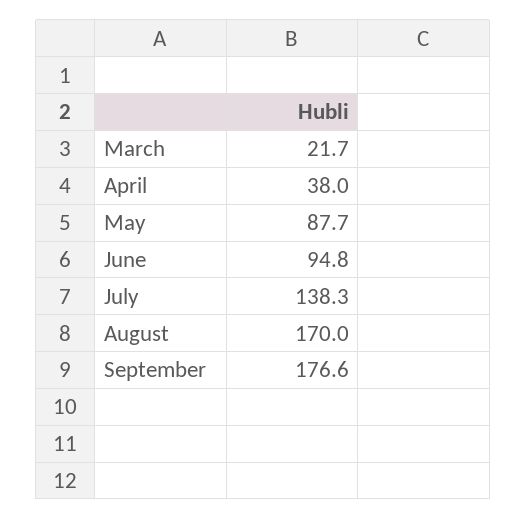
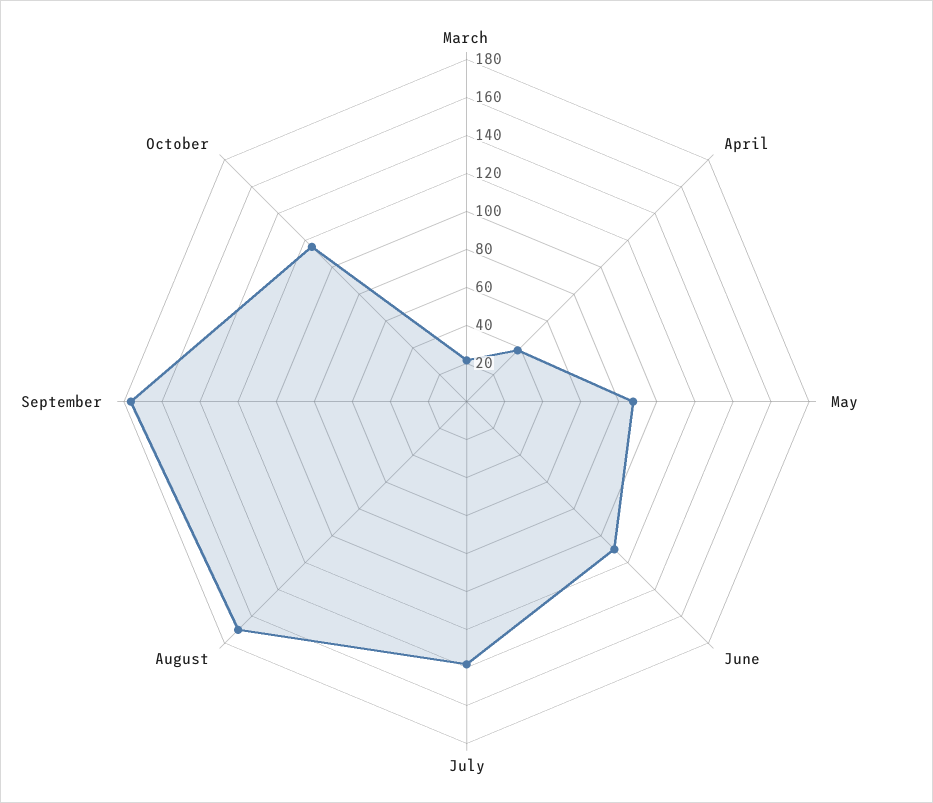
June: 94.8 -> 110
October: none -> 115

